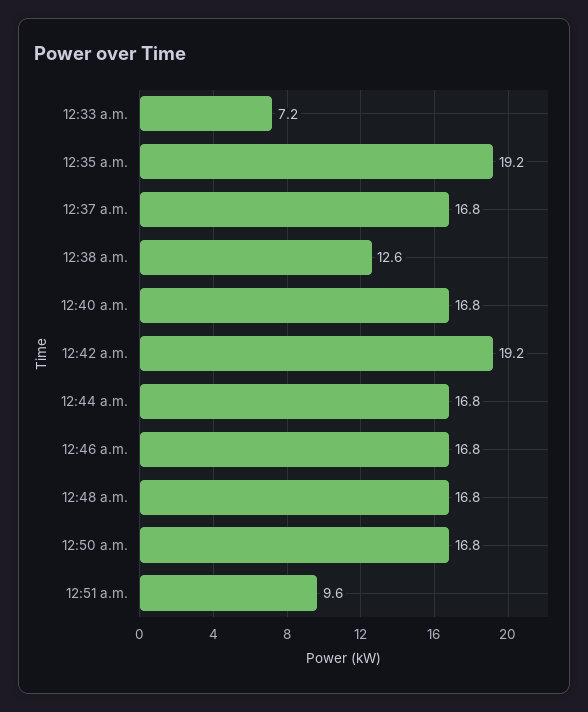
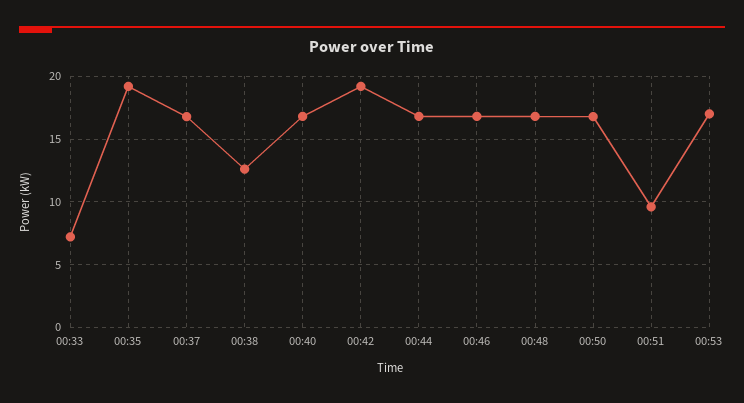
00:53: none -> 17

